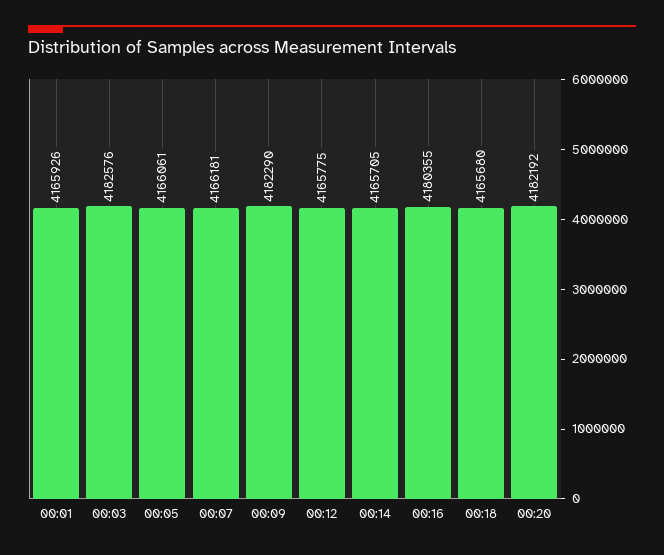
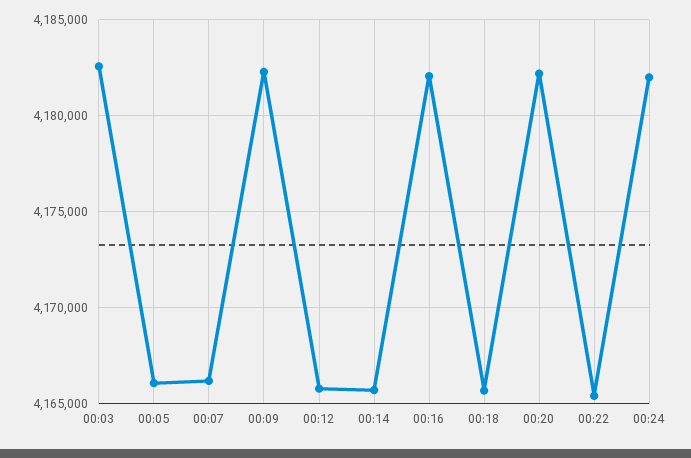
00:01: 4165926 -> none
00:16: 4180355 -> 4182000
00:22: none -> 4165500
00:24: none -> 4182000

